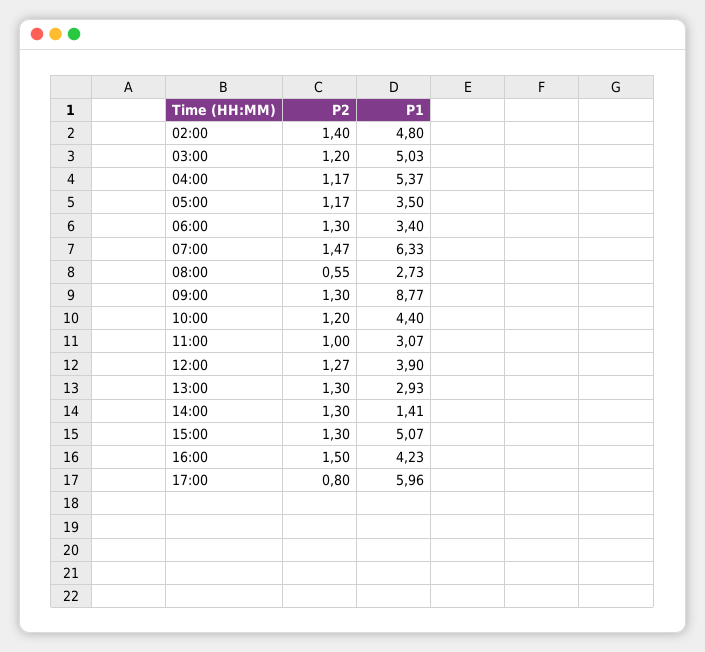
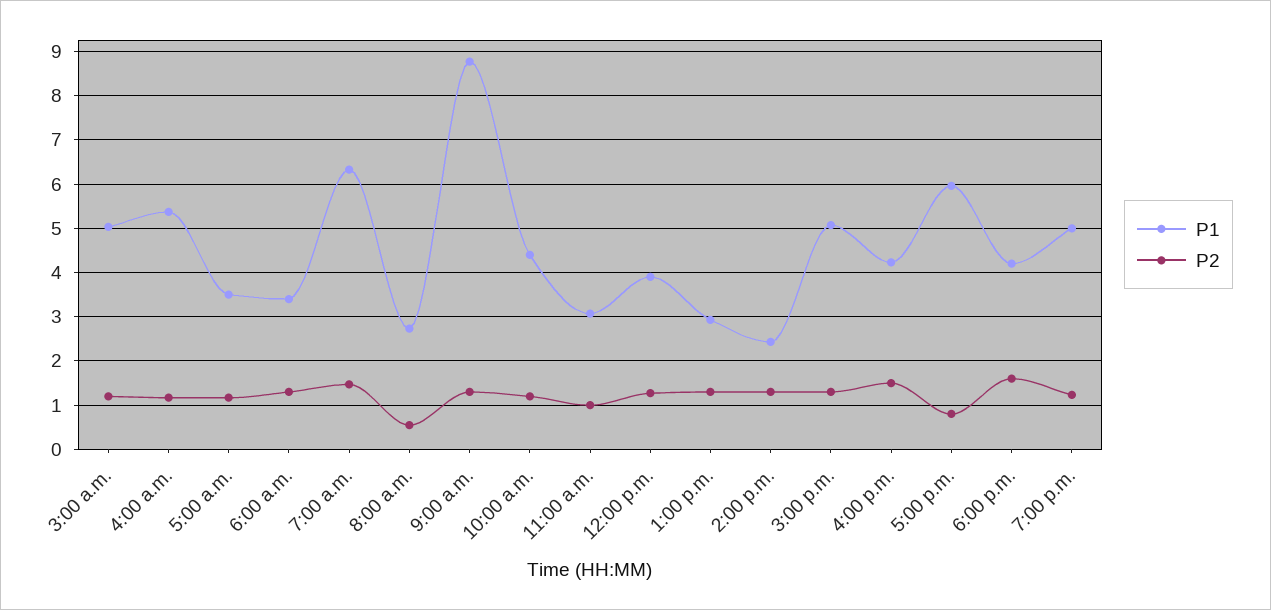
P2, 02:00: 1.4 -> none
P1, 02:00: 4.8 -> none
P1, 14:00: 1.41 -> 2.4
P1, 6:00 p.m.: none -> 4.2
P2, 6:00 p.m.: none -> 1.6
P1, 7:00 p.m.: none -> 5
P2, 7:00 p.m.: none -> 1.2

